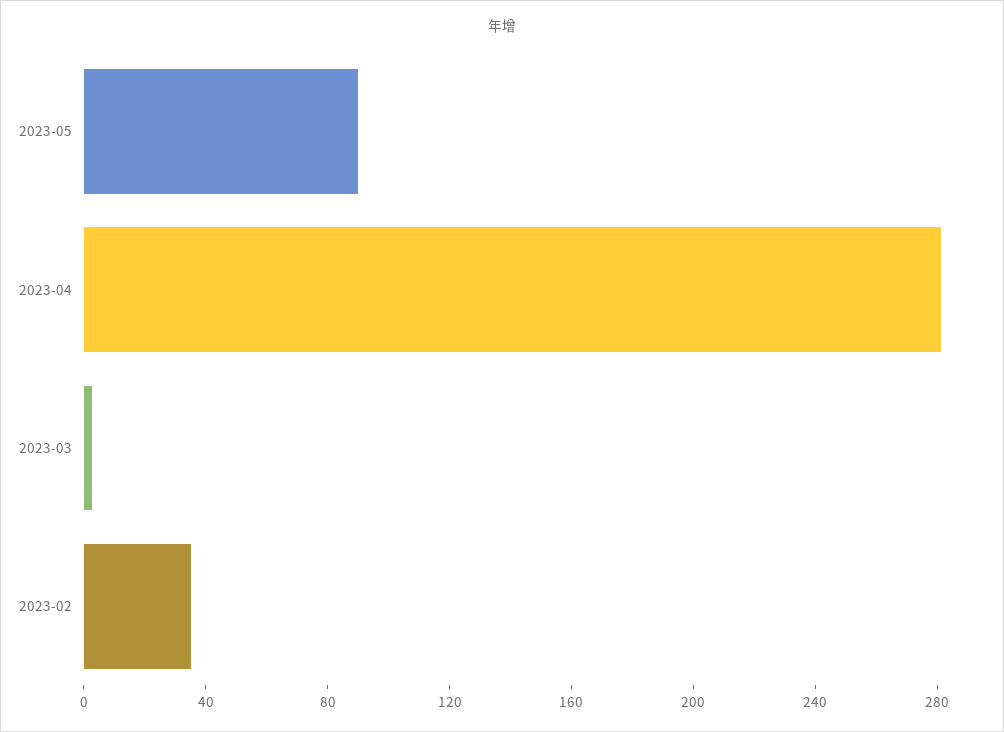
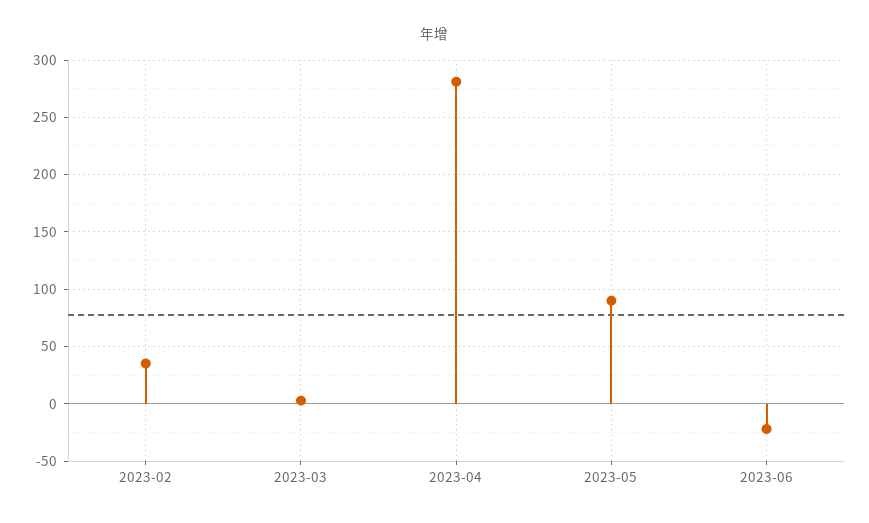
2023-06: none -> -20

